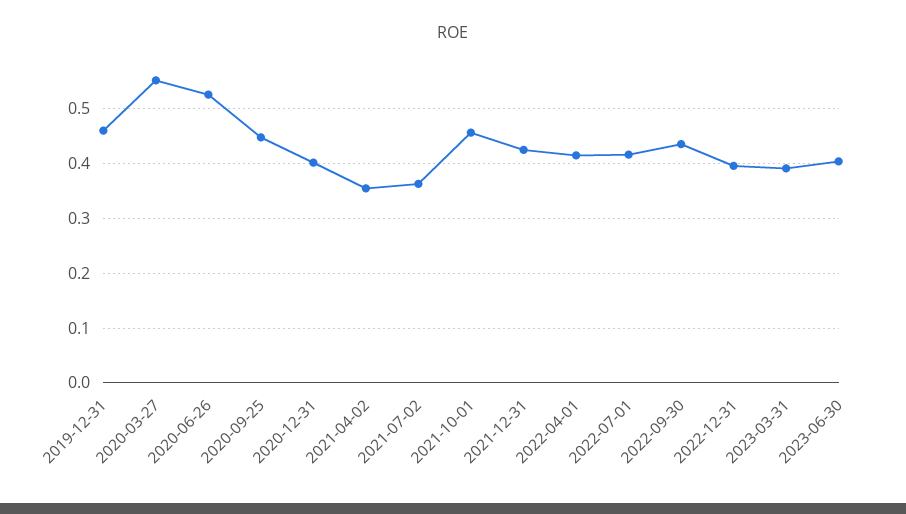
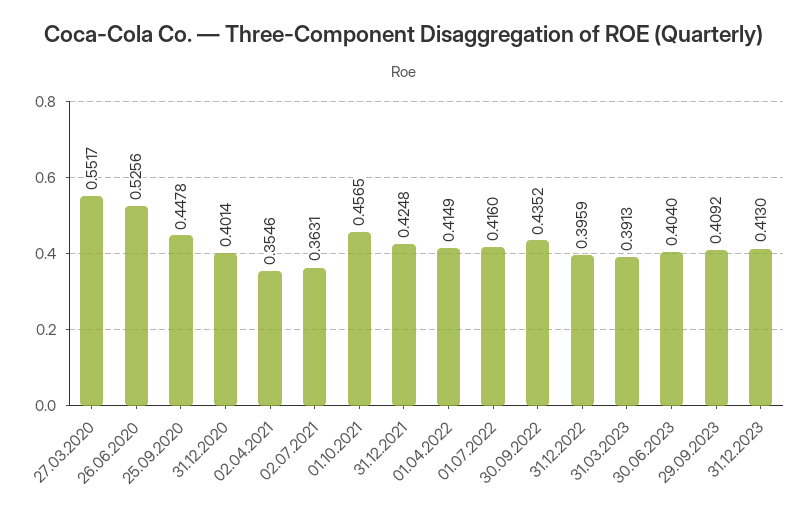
2019-12-31: 0.46 -> none
29.09.2023: none -> 0.4092
31.12.2023: none -> 0.413

